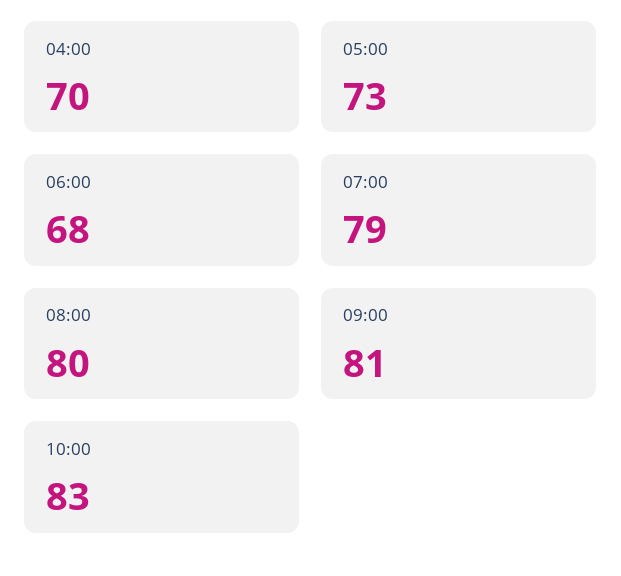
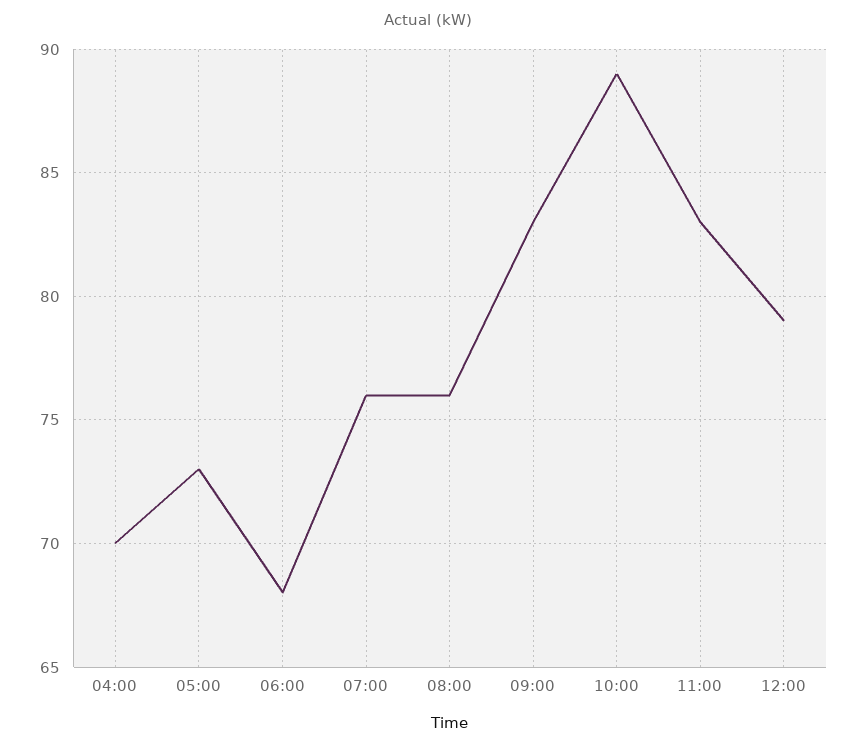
07:00: 79 -> 76
08:00: 80 -> 76
09:00: 81 -> 83
10:00: 83 -> 89
11:00: none -> 83
12:00: none -> 79

